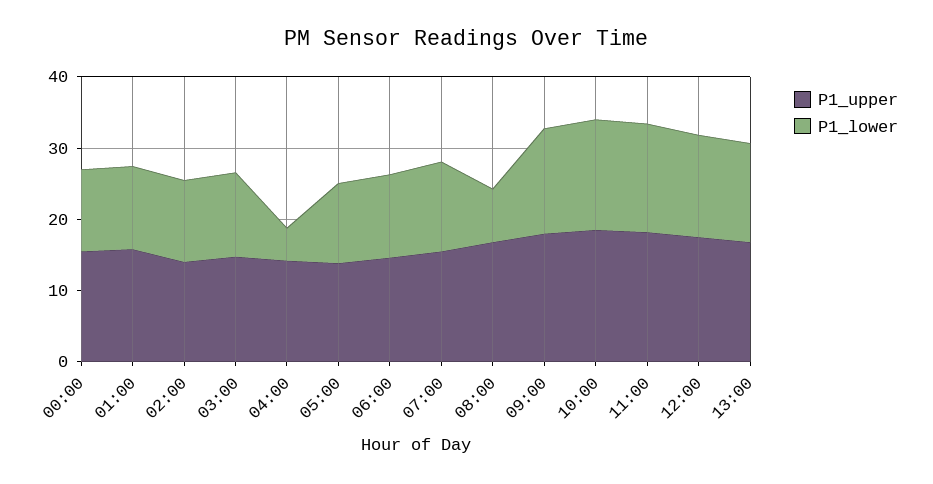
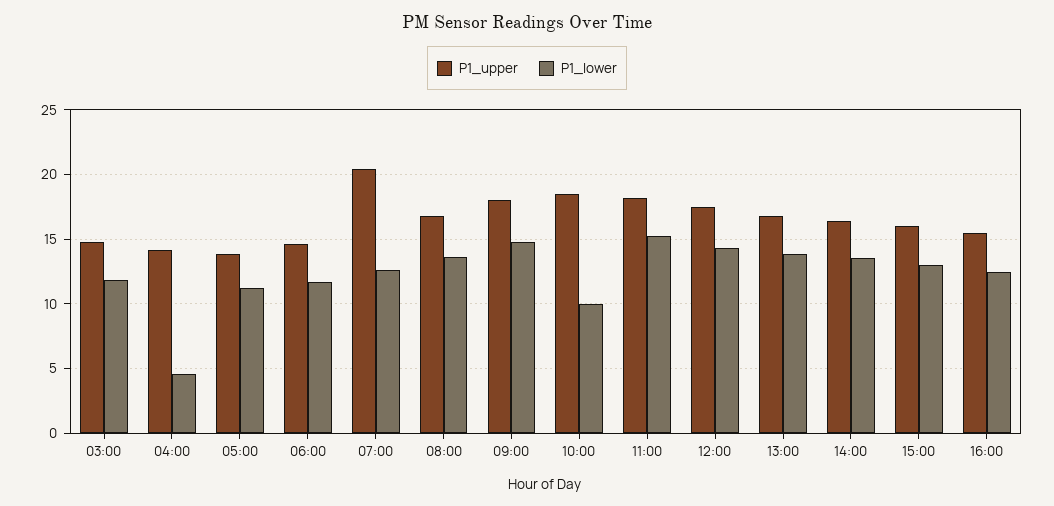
P1_upper, 00:00: 16 -> none
P1_lower, 00:00: 12 -> none
P1_upper, 01:00: 16 -> none
P1_lower, 01:00: 12 -> none
P1_upper, 02:00: 14 -> none
P1_lower, 02:00: 12 -> none
P1_upper, 07:00: 16 -> 20.5
P1_lower, 08:00: 8 -> 13.5
P1_lower, 10:00: 16 -> 10
P1_upper, 14:00: none -> 16.5
P1_lower, 14:00: none -> 13.5
P1_upper, 15:00: none -> 16
P1_lower, 15:00: none -> 13
P1_upper, 16:00: none -> 15.5
P1_lower, 16:00: none -> 12.5

